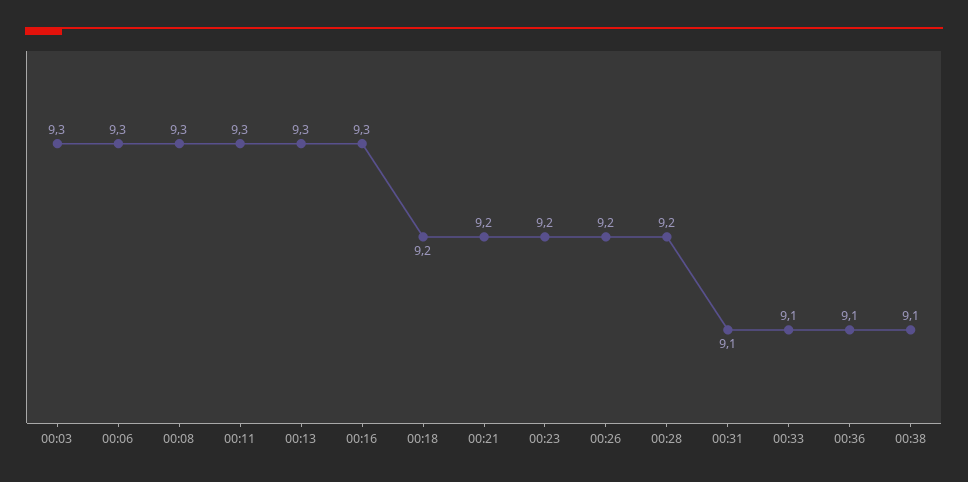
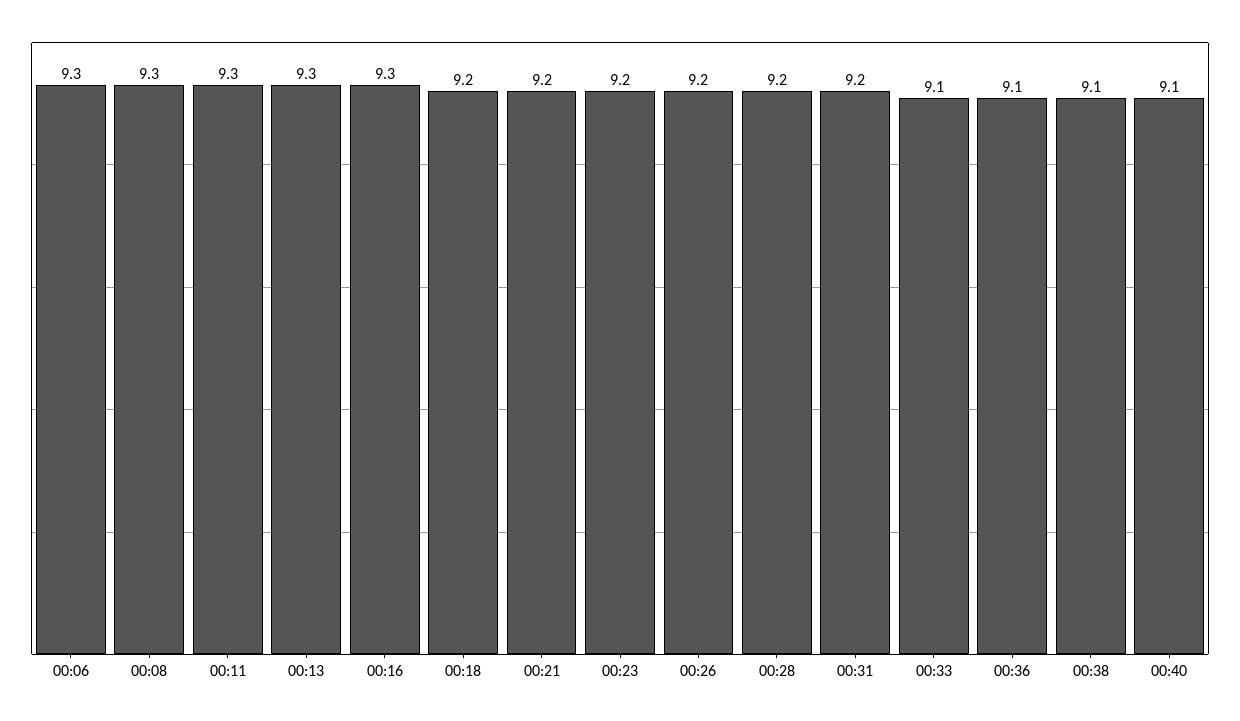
00:03: 9.3 -> none
00:31: 9.1 -> 9.2
00:40: none -> 9.1

